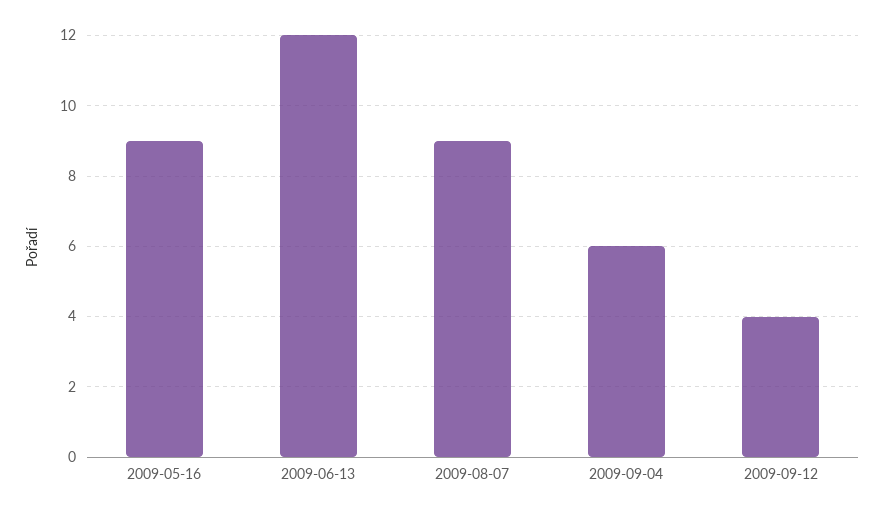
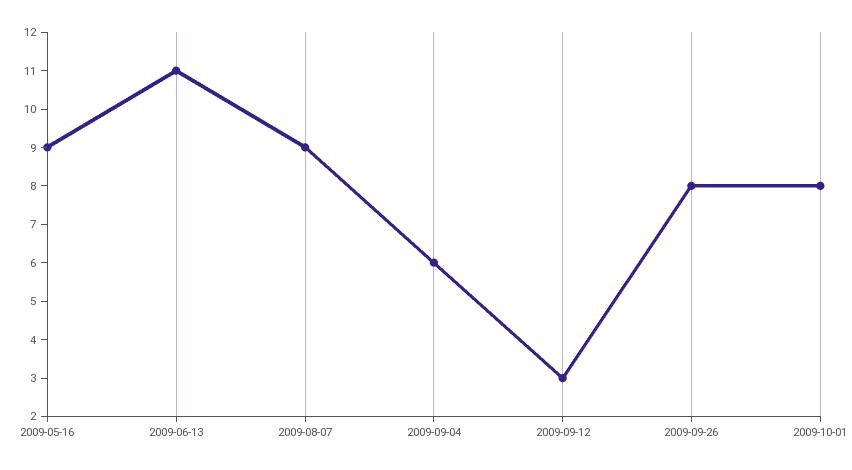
2009-06-13: 12 -> 11
2009-09-12: 4 -> 3
2009-09-26: none -> 8
2009-10-01: none -> 8

